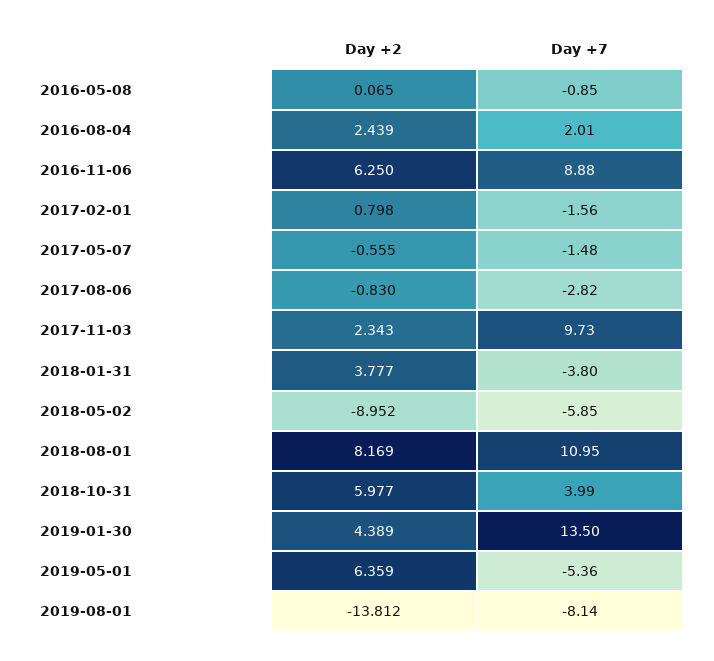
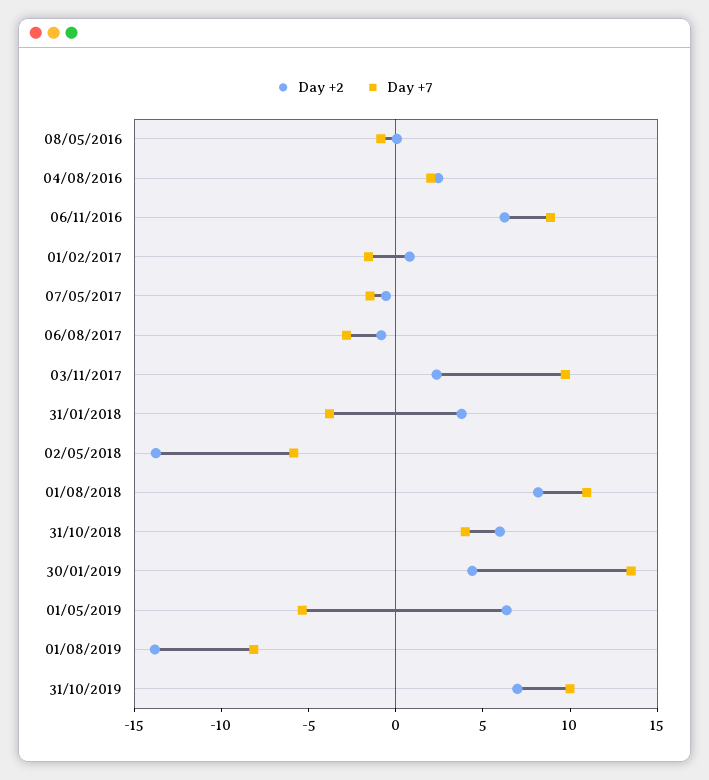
Day +2, 2018-05-02: -8.952 -> -14
Day +2, 31/10/2019: none -> 7
Day +7, 31/10/2019: none -> 10

